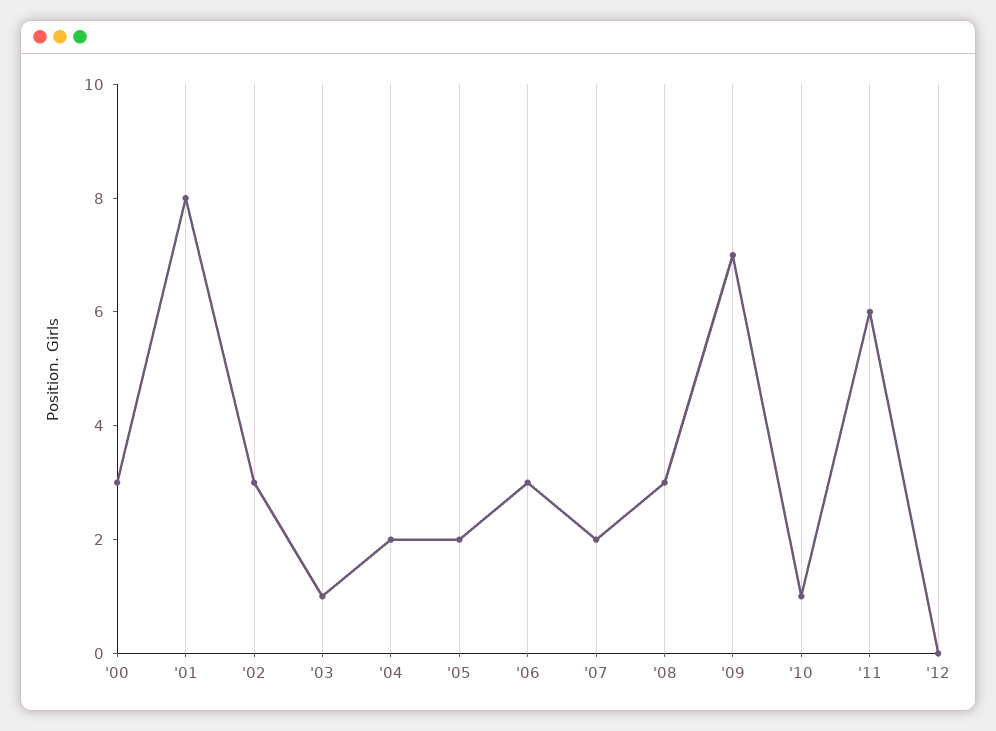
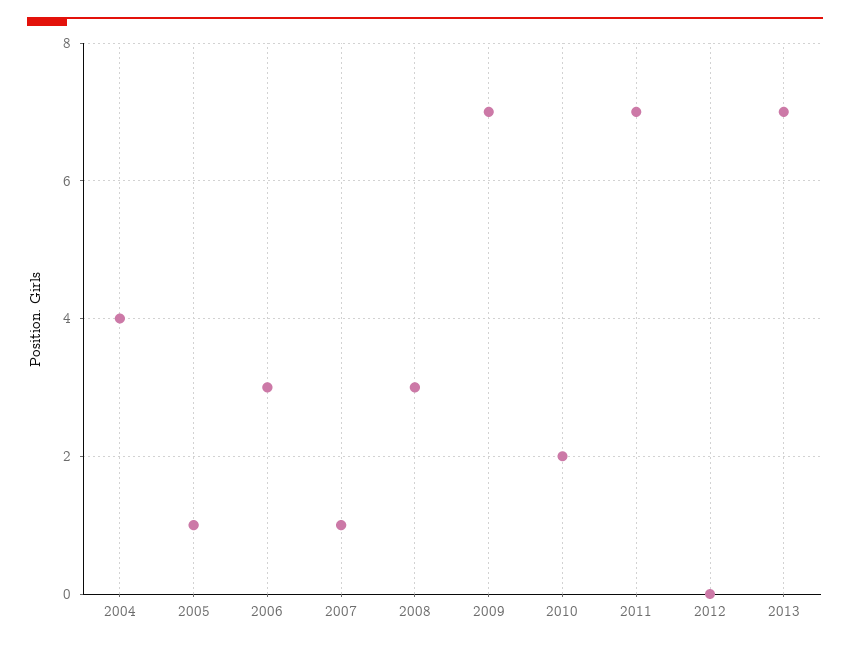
'00: 3 -> none
'01: 8 -> none
'02: 3 -> none
'03: 1 -> none
'04: 2 -> 4
'05: 2 -> 1
'07: 2 -> 1
'10: 1 -> 2
'11: 6 -> 7
2013: none -> 7

